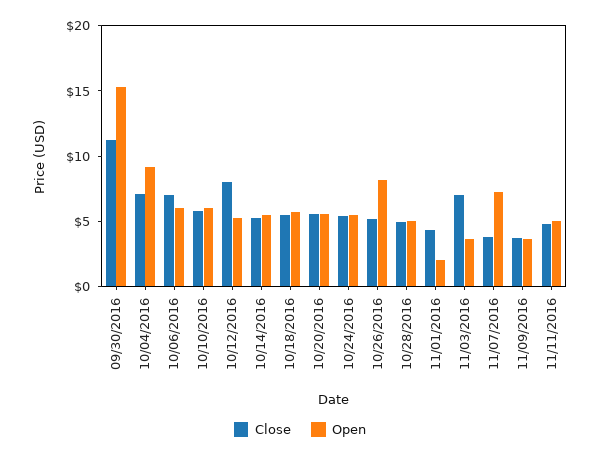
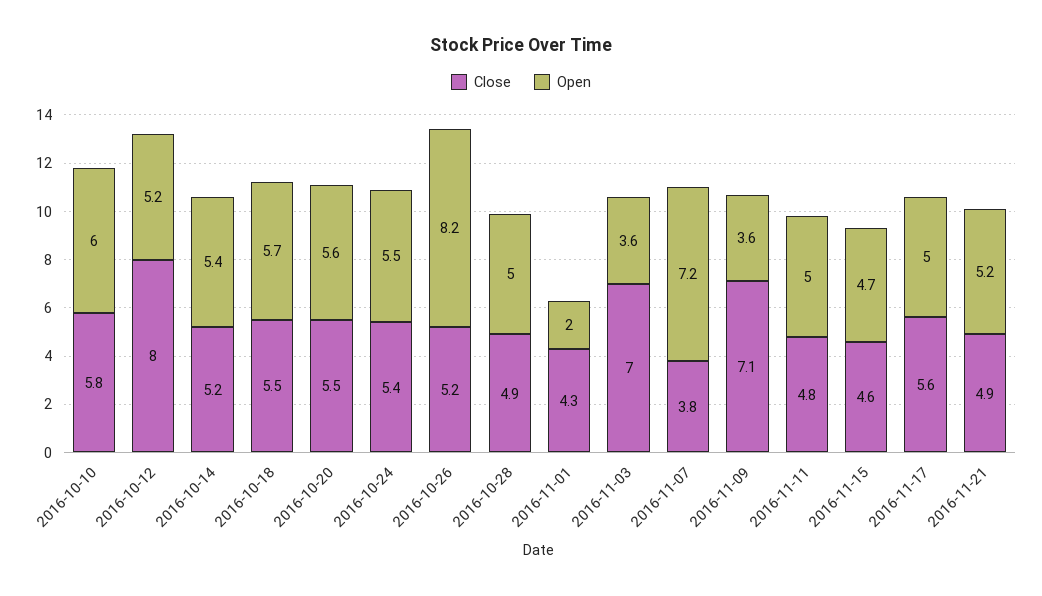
Close, 09/30/2016: 11 -> none
Open, 09/30/2016: 15 -> none
Close, 10/04/2016: 7 -> none
Open, 10/04/2016: 9 -> none
Close, 10/06/2016: 7 -> none
Open, 10/06/2016: 6 -> none
Close, 11/09/2016: 4 -> 7.1
Close, 2016-11-15: none -> 4.6
Open, 2016-11-15: none -> 4.7
Close, 2016-11-17: none -> 5.6
Open, 2016-11-17: none -> 5
Close, 2016-11-21: none -> 4.9
Open, 2016-11-21: none -> 5.2

